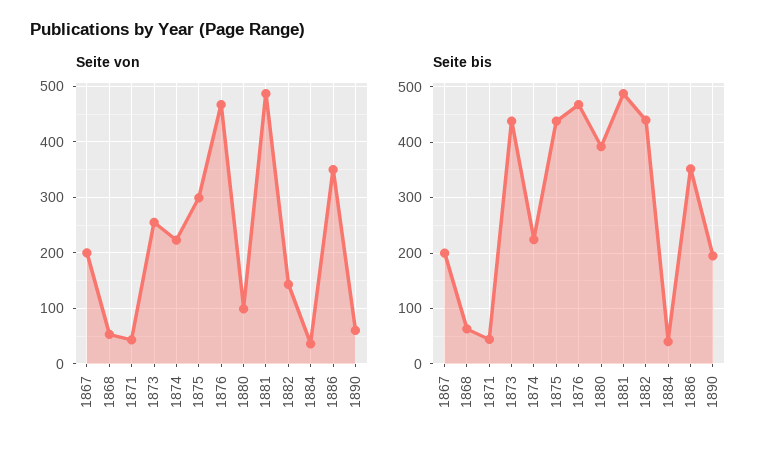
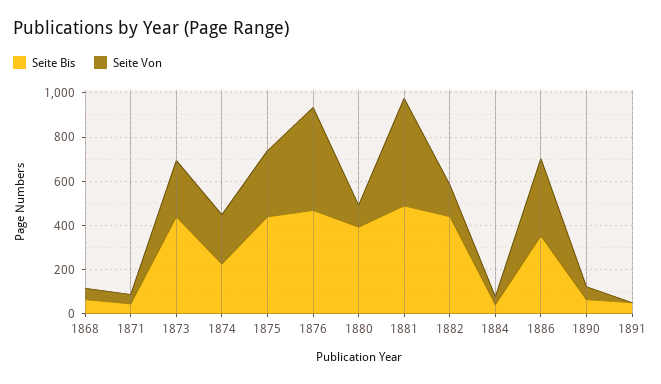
Seite von, 1867: 200 -> none
Seite bis, 1867: 200 -> none
Seite bis, 1890: 200 -> 50
Seite bis, 1891: none -> 50
Seite von, 1891: none -> 0

